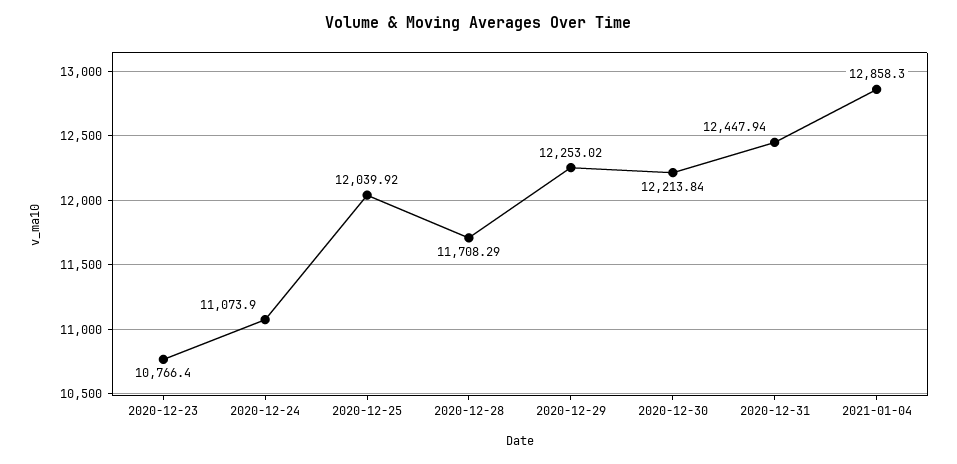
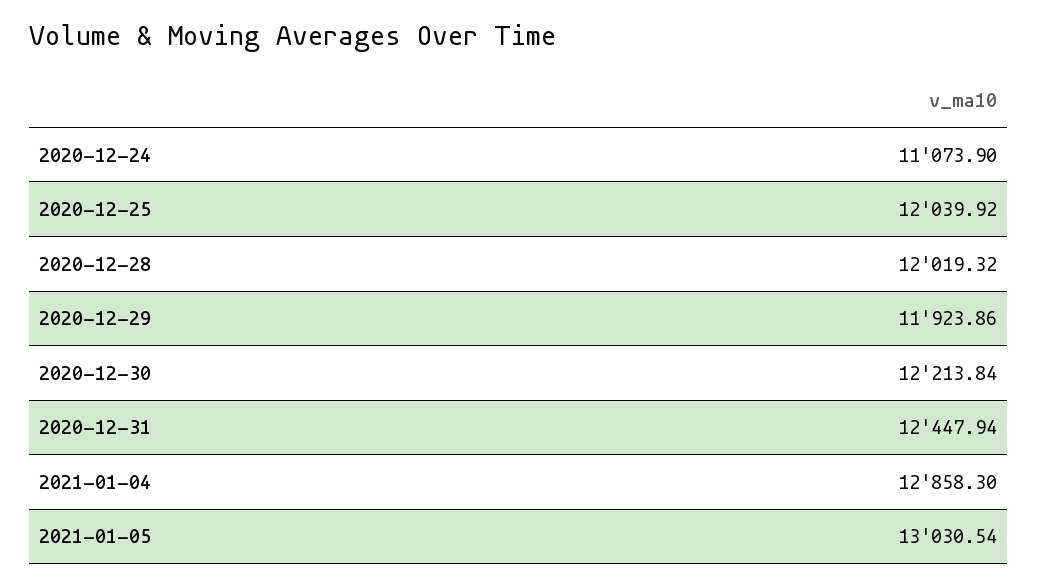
2020-12-23: 10766.4 -> none
2020-12-28: 11708.29 -> 12019.32
2020-12-29: 12253.02 -> 11923.86
2021-01-05: none -> 13030.54

